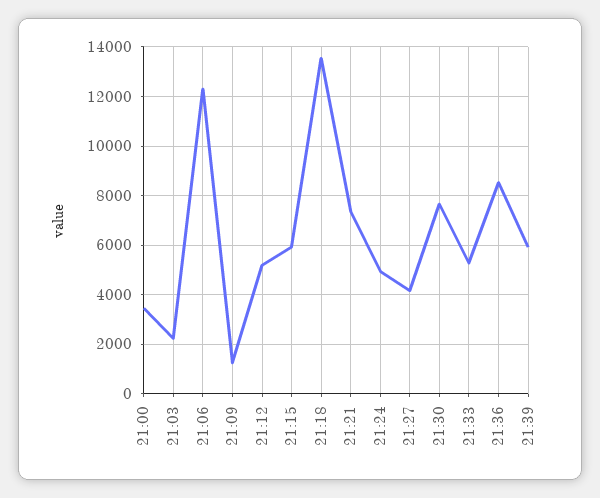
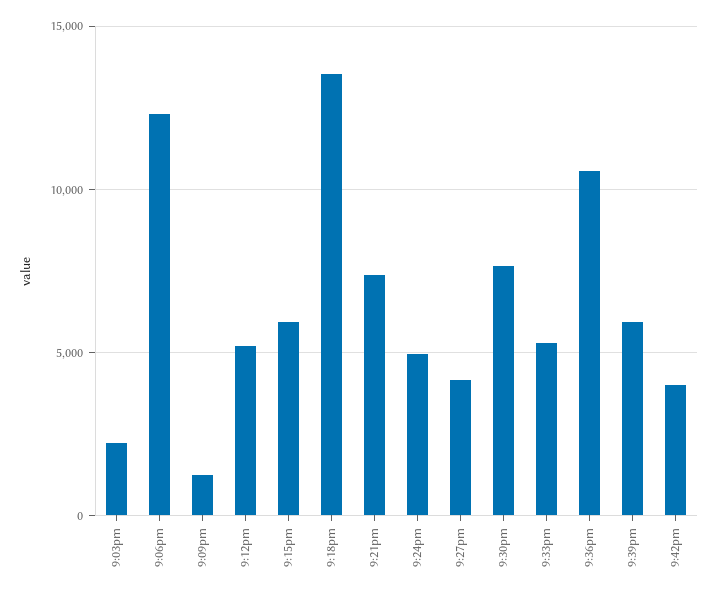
21:00: 3500 -> none
21:36: 8500 -> 10500
9:42pm: none -> 4000

